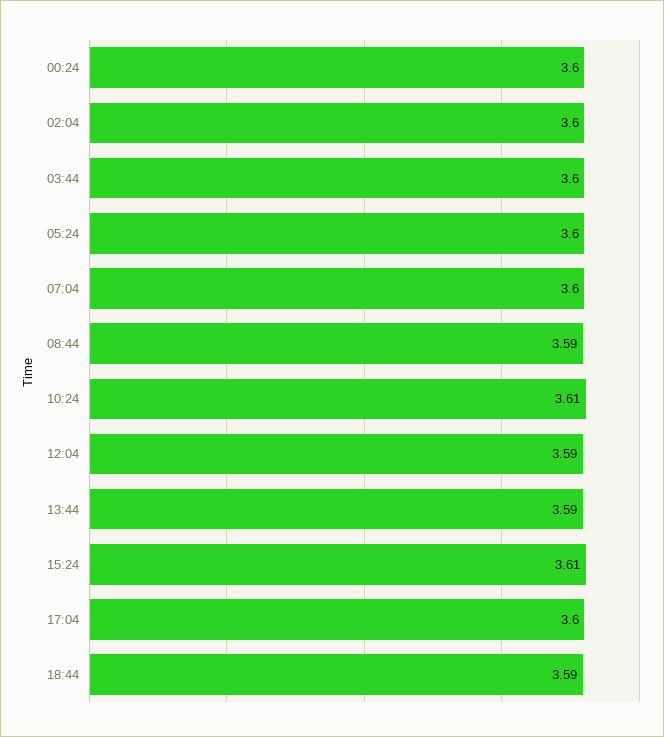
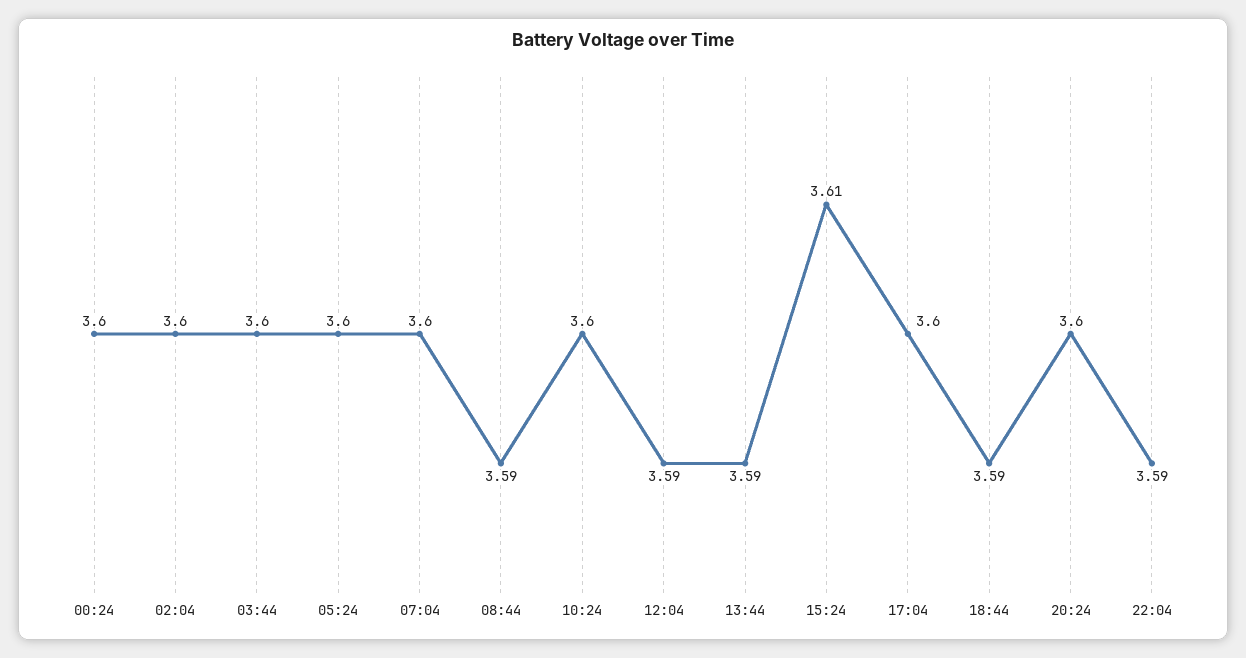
10:24: 3.61 -> 3.6
20:24: none -> 3.6
22:04: none -> 3.59

